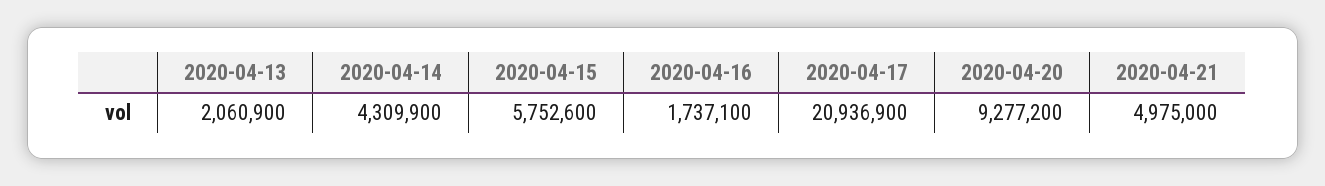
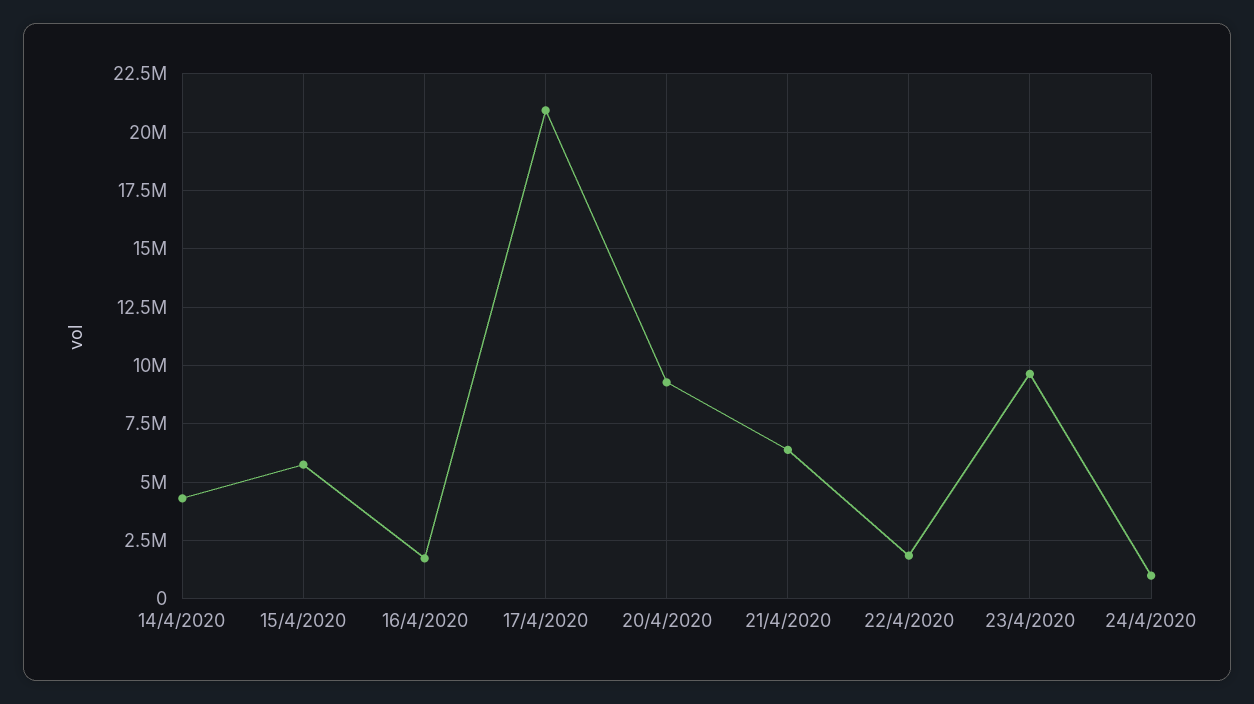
2020-04-13: 2060900 -> none
2020-04-21: 4975000 -> 6500000
22/4/2020: none -> 2000000
23/4/2020: none -> 9500000
24/4/2020: none -> 1000000

